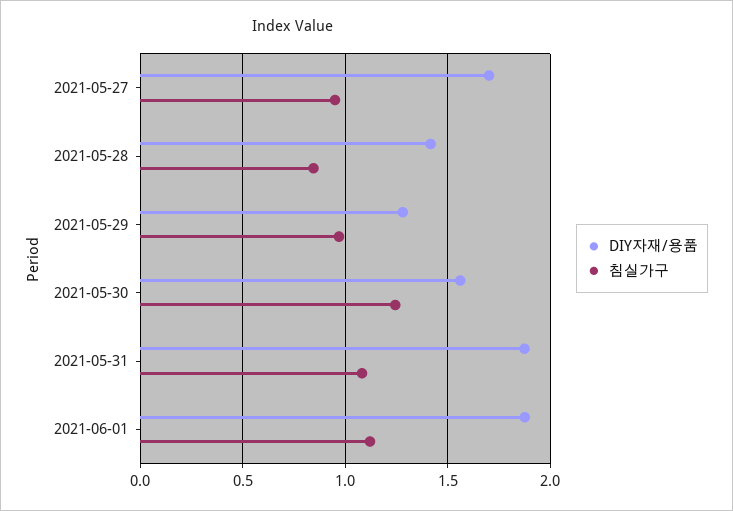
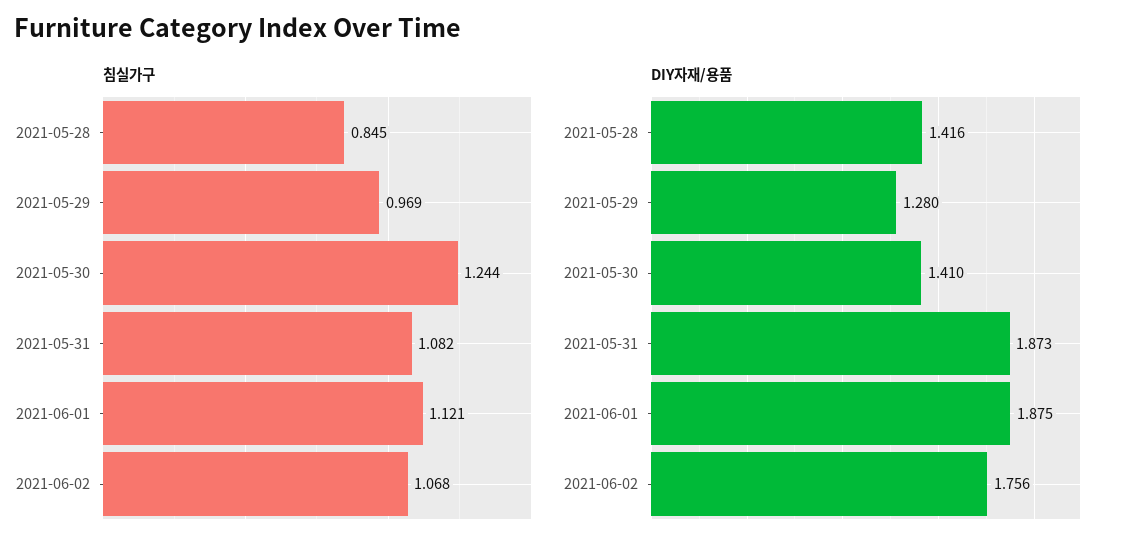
DIY자재/용품, 2021-05-27: 1.7 -> none
침실가구, 2021-05-27: 0.95 -> none
DIY자재/용품, 2021-05-30: 1.55 -> 1.41
침실가구, 2021-06-02: none -> 1.068
DIY자재/용품, 2021-06-02: none -> 1.756

